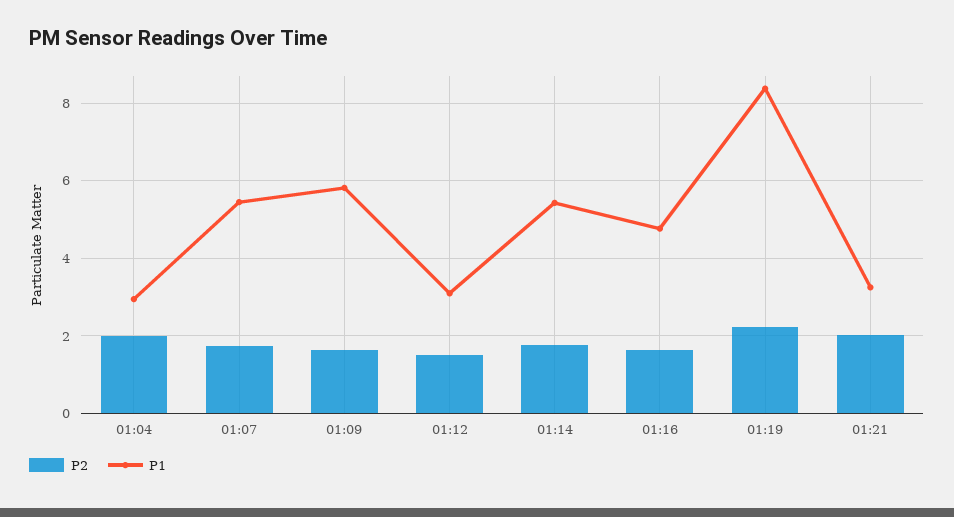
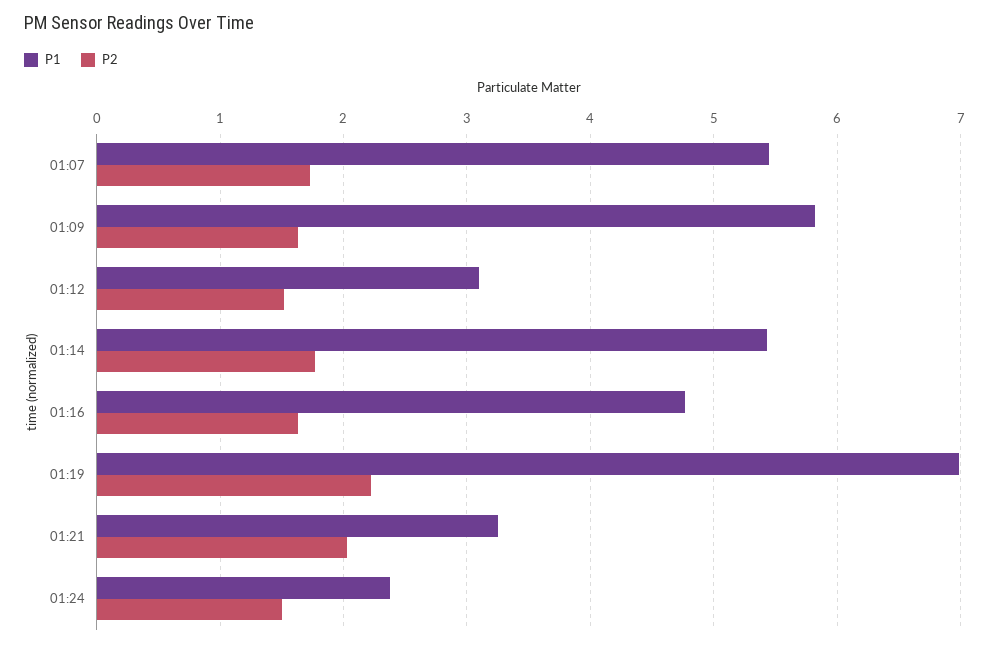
P2, 01:04: 2 -> none
P1, 01:04: 3 -> none
P1, 01:19: 8.4 -> 7
P1, 01:24: none -> 2.4
P2, 01:24: none -> 1.5

